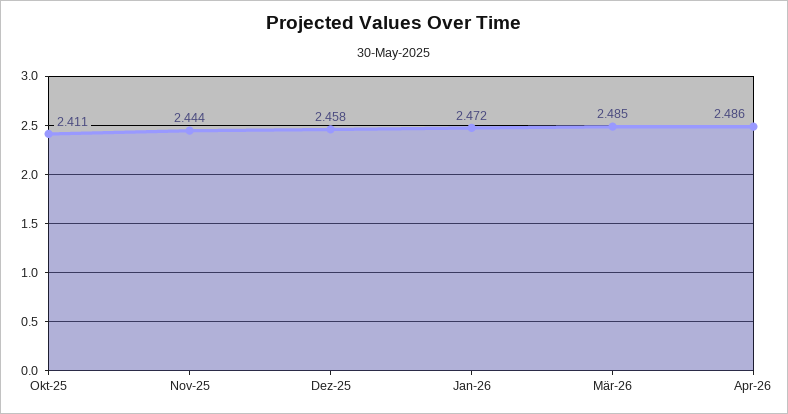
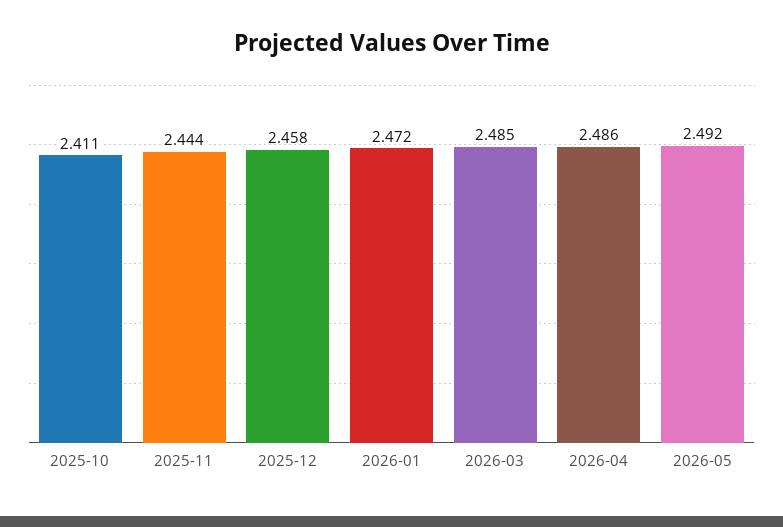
2026-05: none -> 2.492

